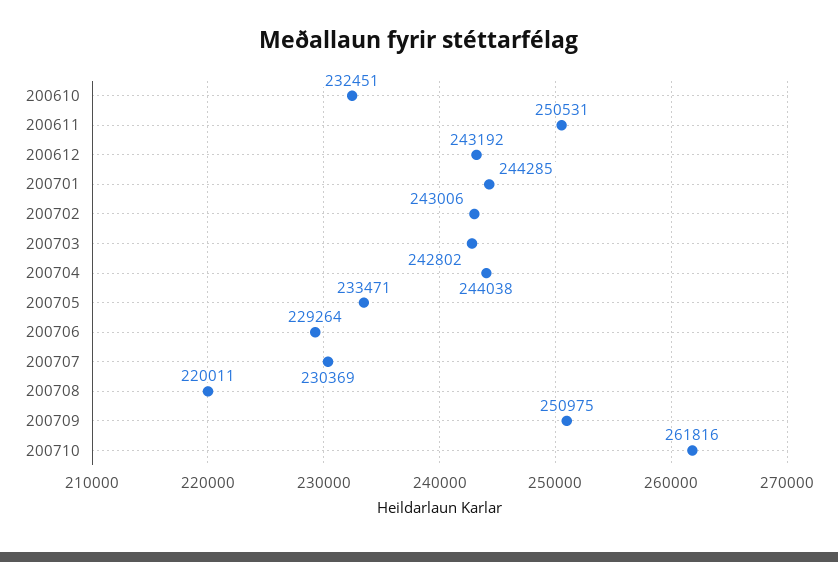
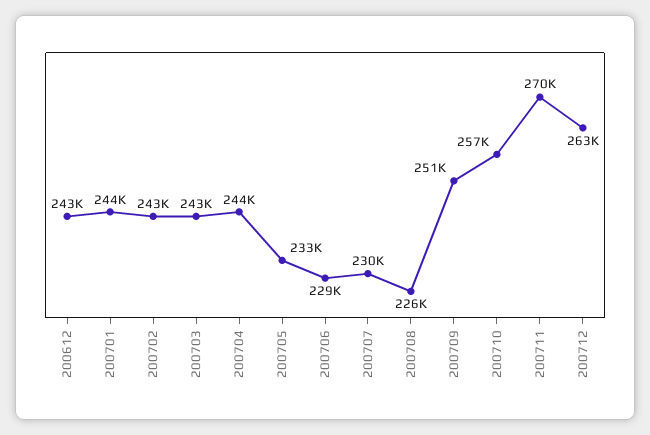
200610: 232451 -> none
200611: 250531 -> none
200708: 220011 -> 226000
200710: 261816 -> 257000
200711: none -> 270000
200712: none -> 263000

